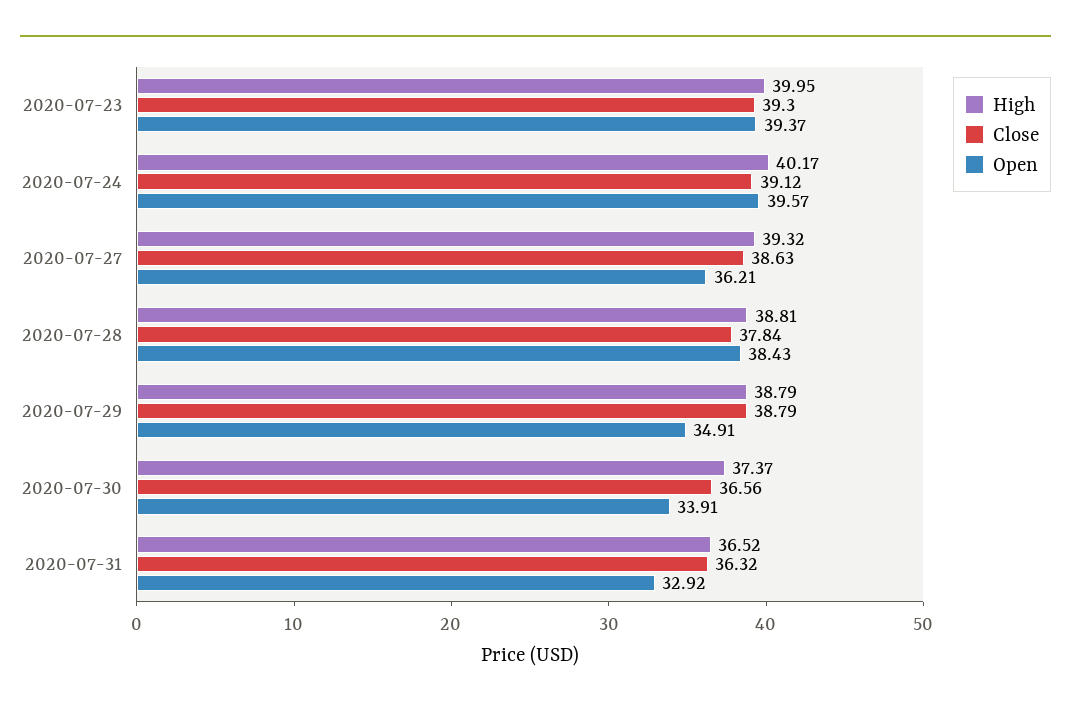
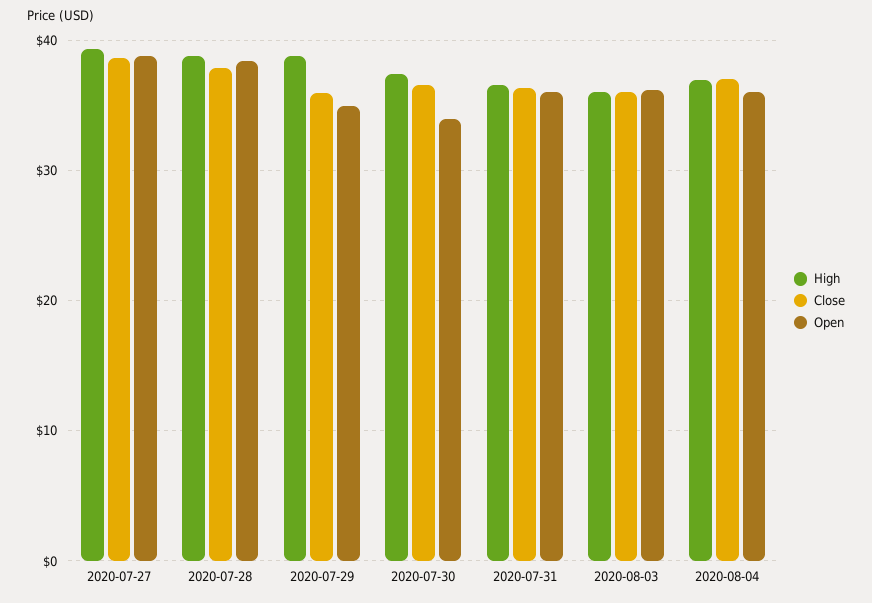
High, 2020-07-23: 39.95 -> none
Close, 2020-07-23: 39.3 -> none
Open, 2020-07-23: 39.37 -> none
High, 2020-07-24: 40.17 -> none
Close, 2020-07-24: 39.12 -> none
Open, 2020-07-24: 39.57 -> none
Open, 2020-07-27: 36.21 -> 39
Close, 2020-07-29: 38.79 -> 36
Open, 2020-07-31: 32.92 -> 36
High, 2020-08-03: none -> 36
Close, 2020-08-03: none -> 36
Open, 2020-08-03: none -> 36
High, 2020-08-04: none -> 37
Close, 2020-08-04: none -> 37
Open, 2020-08-04: none -> 36

